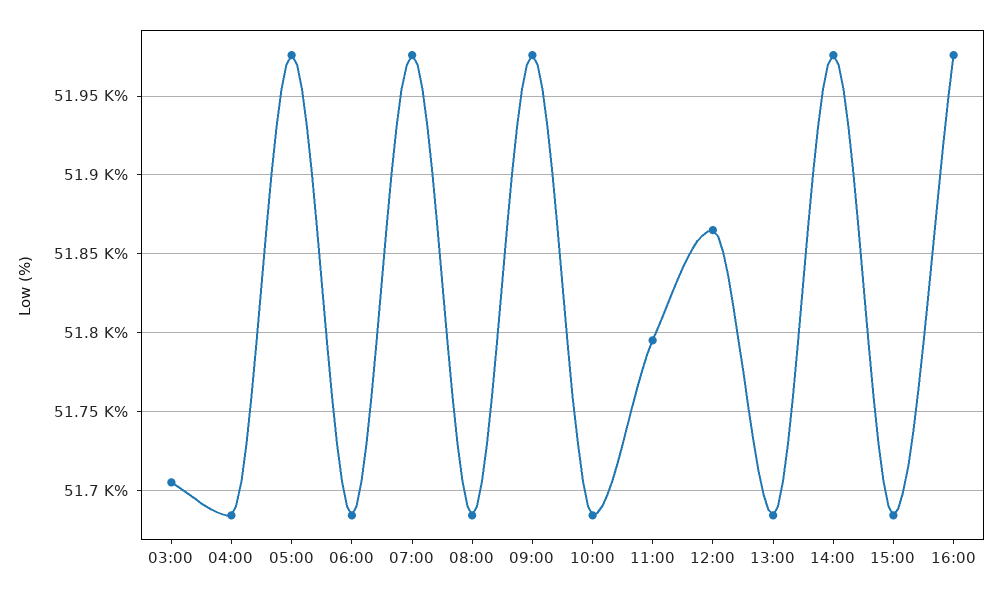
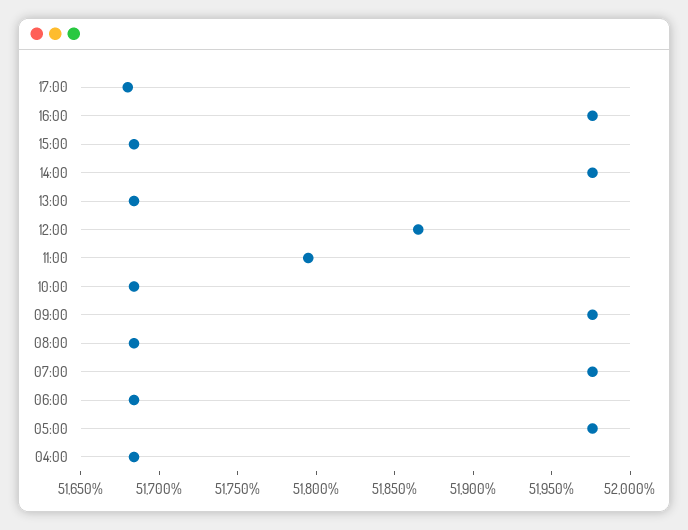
03:00: 51705 -> none
17:00: none -> 51680

